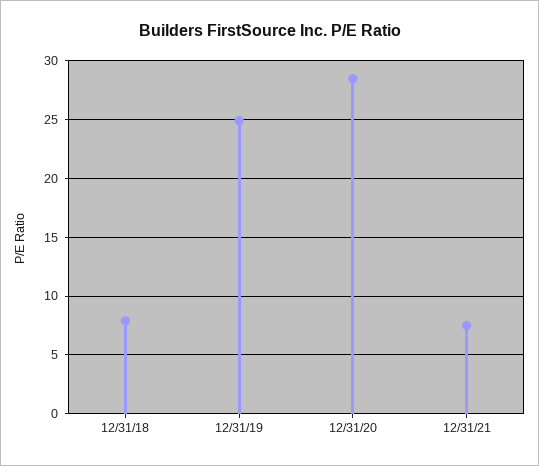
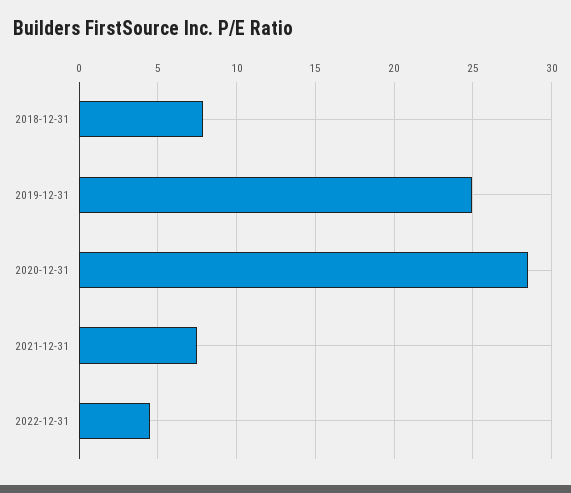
2022-12-31: none -> 4.5

